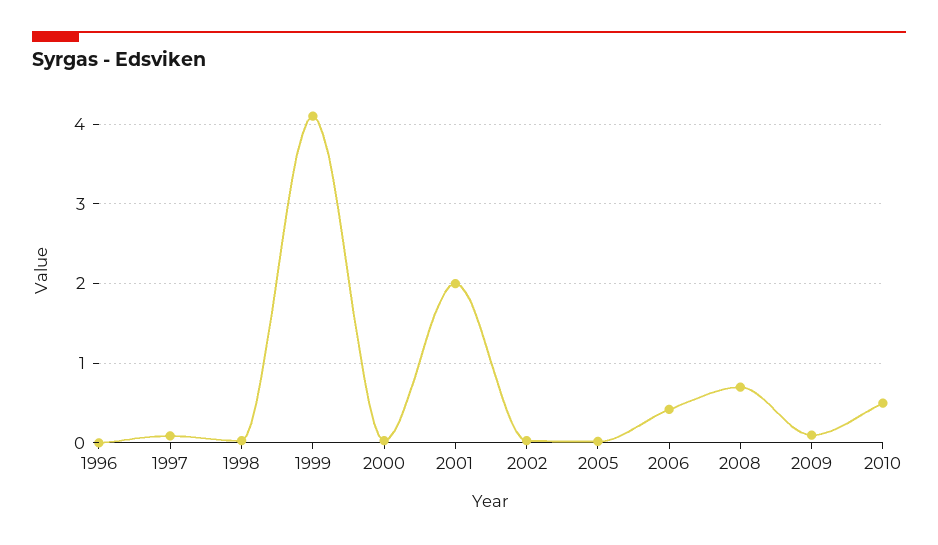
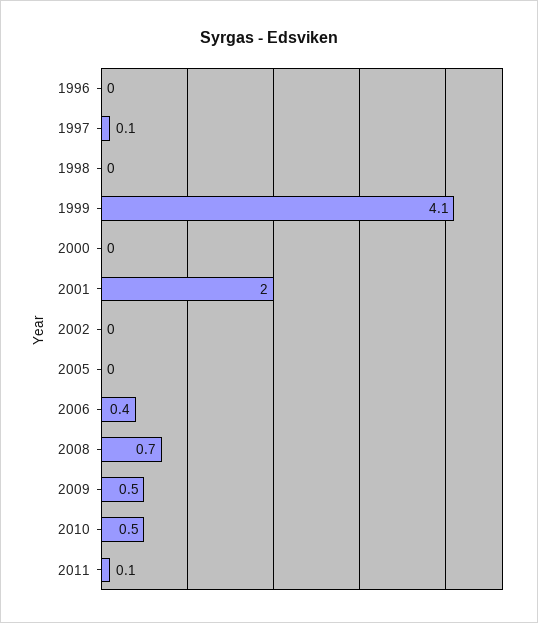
2009: 0.1 -> 0.5
2011: none -> 0.1

